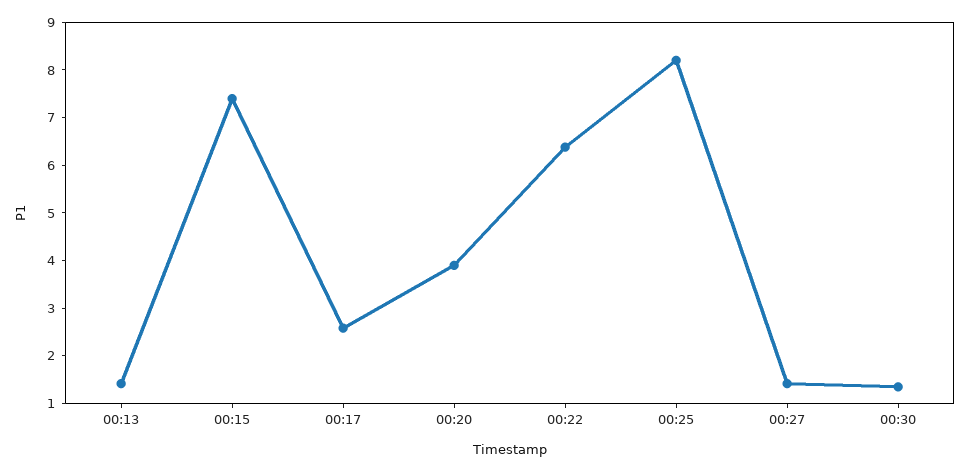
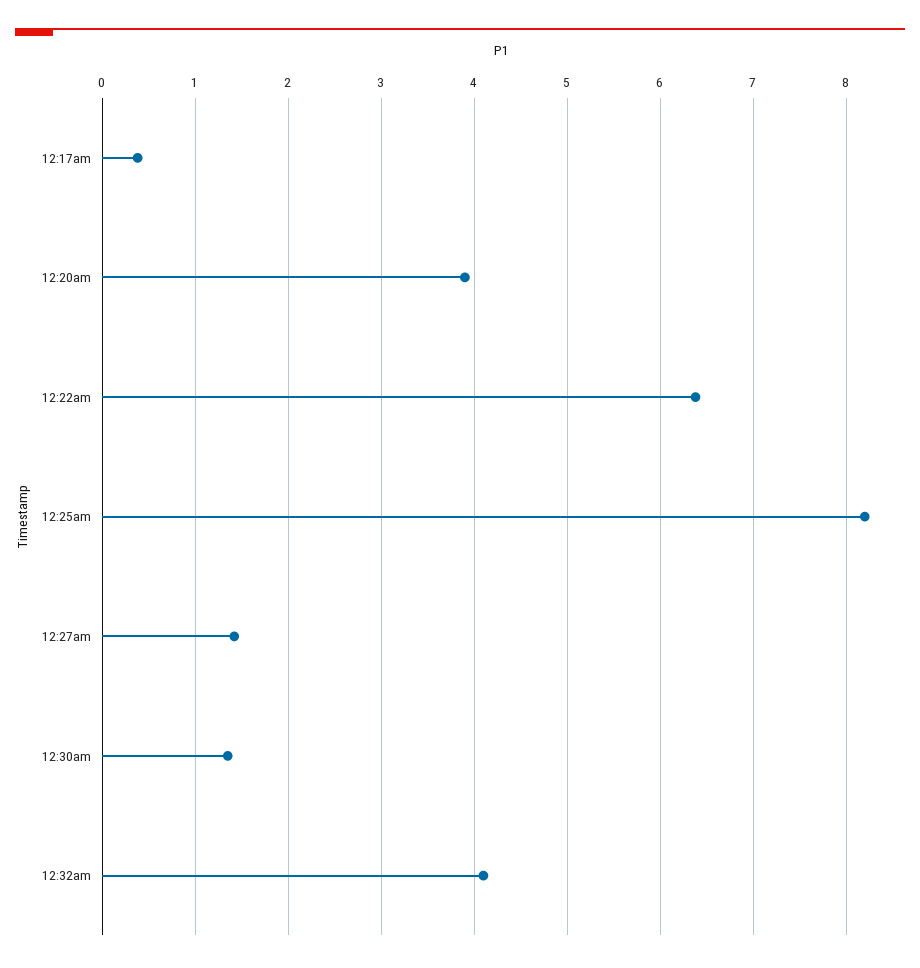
00:13: 1.4 -> none
00:15: 7.4 -> none
00:17: 2.6 -> 0.4
12:32am: none -> 4.1

